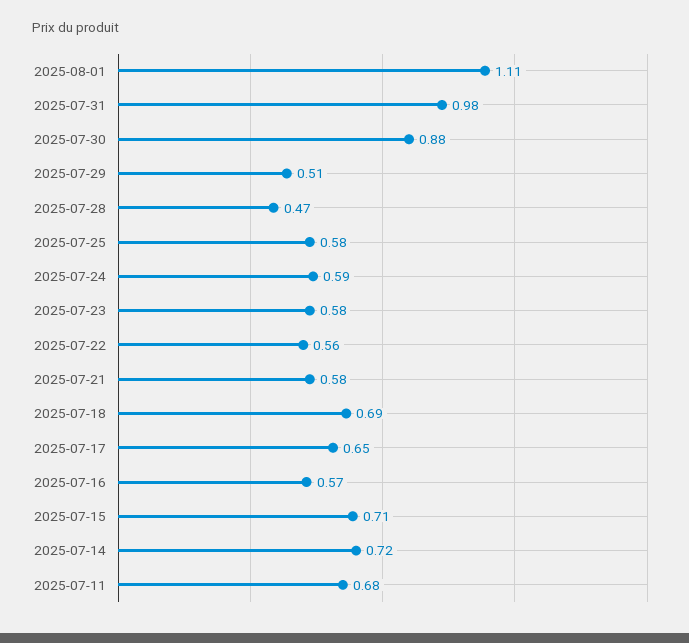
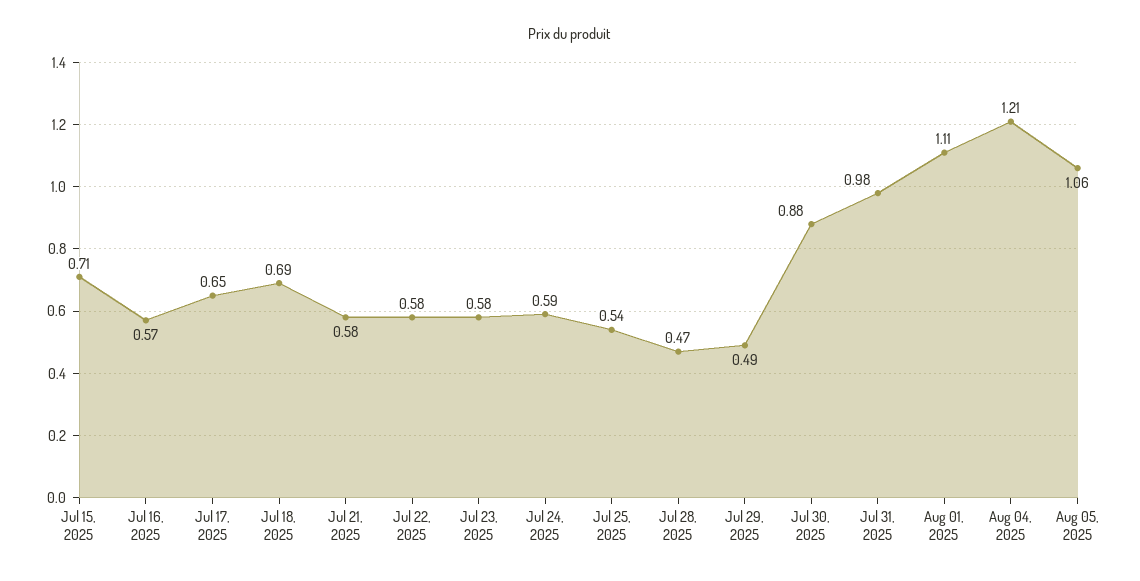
2025-07-29: 0.51 -> 0.49
2025-07-25: 0.58 -> 0.54
2025-07-22: 0.56 -> 0.58
2025-07-14: 0.72 -> none
2025-07-11: 0.68 -> none
Aug 04, 2025: none -> 1.21
Aug 05, 2025: none -> 1.06

